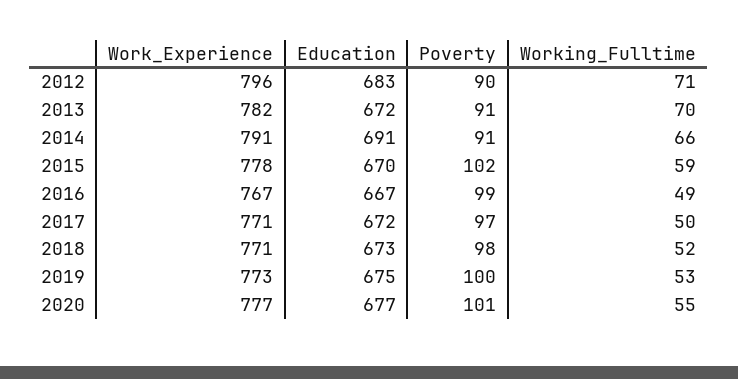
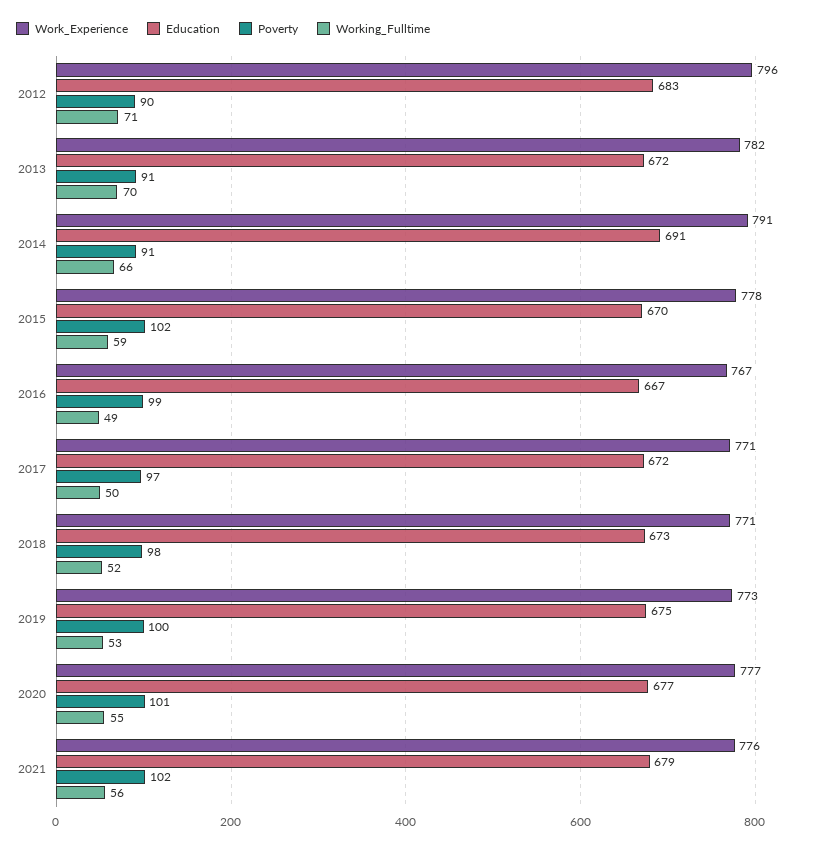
Work_Experience, 2021: none -> 776
Education, 2021: none -> 679
Poverty, 2021: none -> 102
Working_Fulltime, 2021: none -> 56

